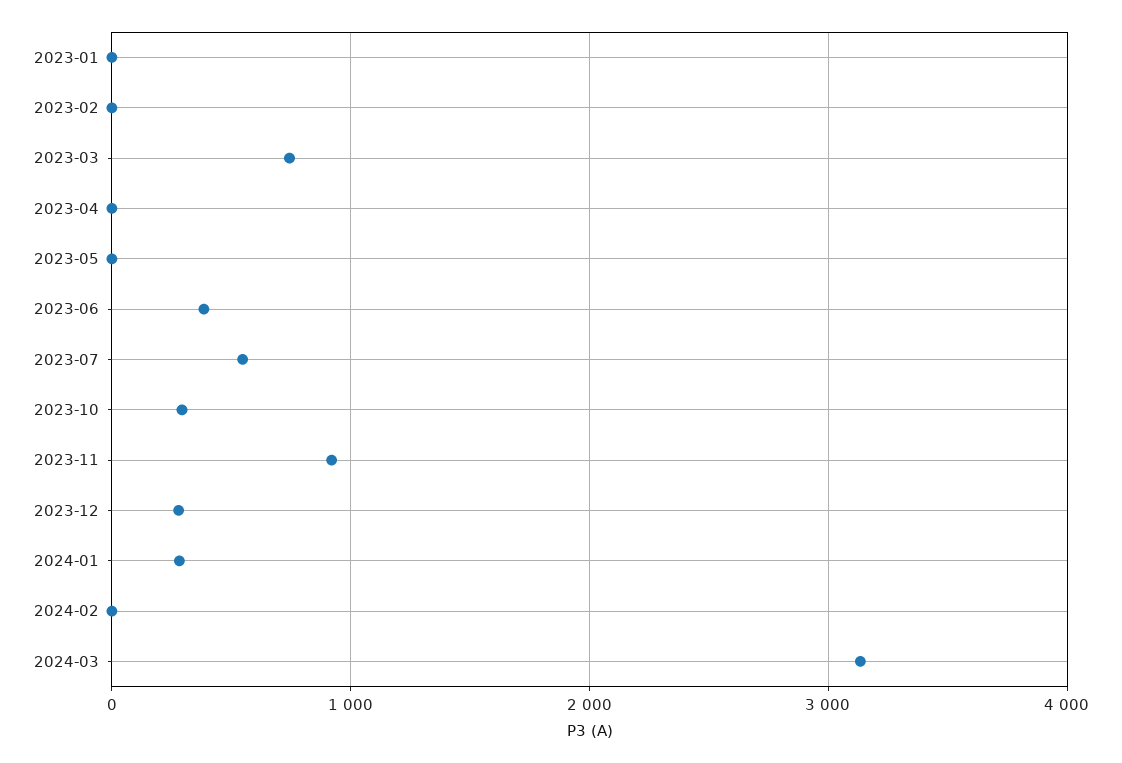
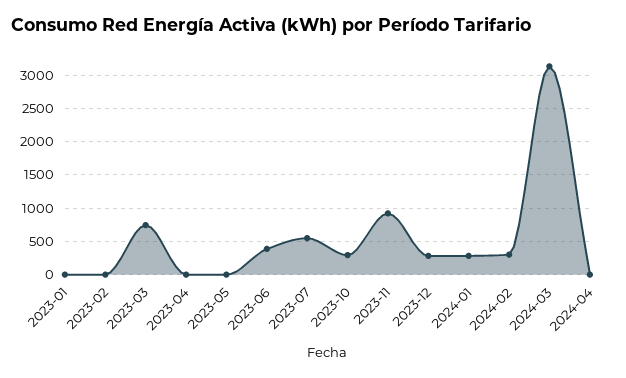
2024-02: 0 -> 300
2024-04: none -> 0

